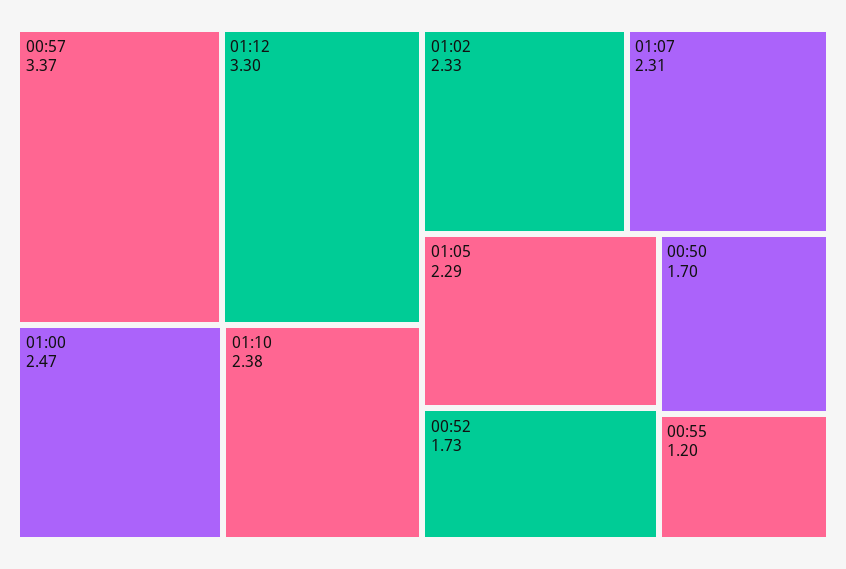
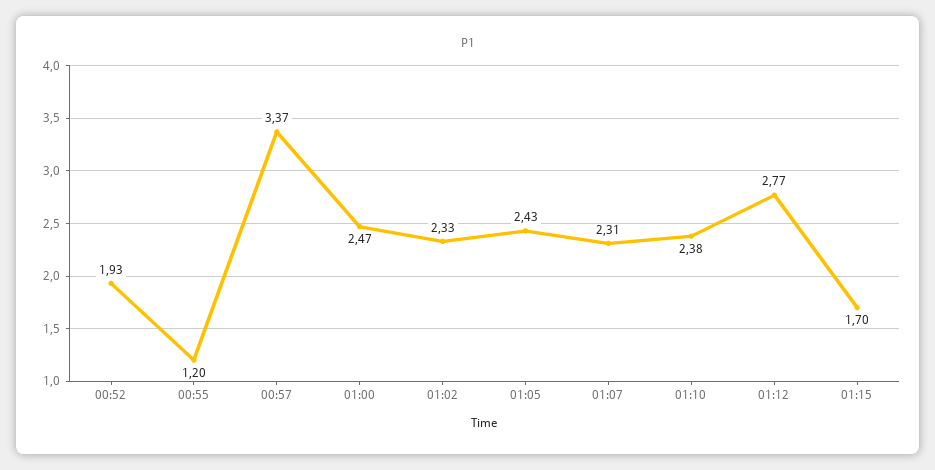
01:12: 3.3 -> 2.77
01:05: 2.29 -> 2.43
00:52: 1.73 -> 1.93
00:50: 1.7 -> none
01:15: none -> 1.7

